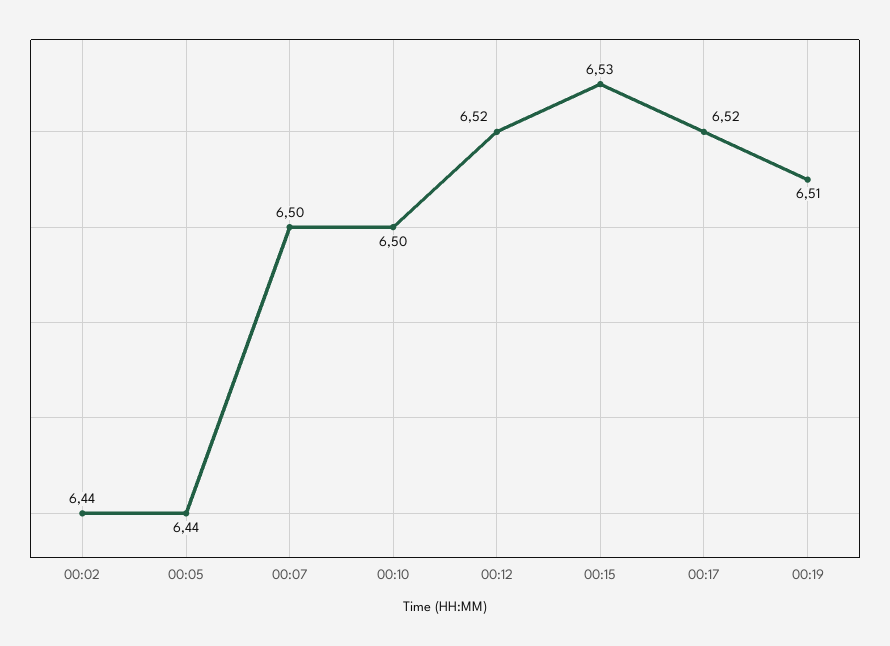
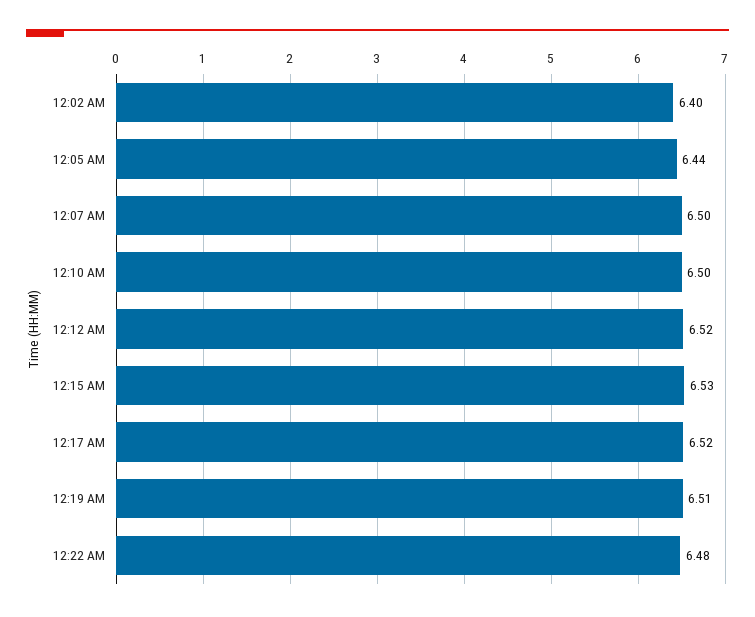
00:02: 6.44 -> 6.4
12:22 AM: none -> 6.48

